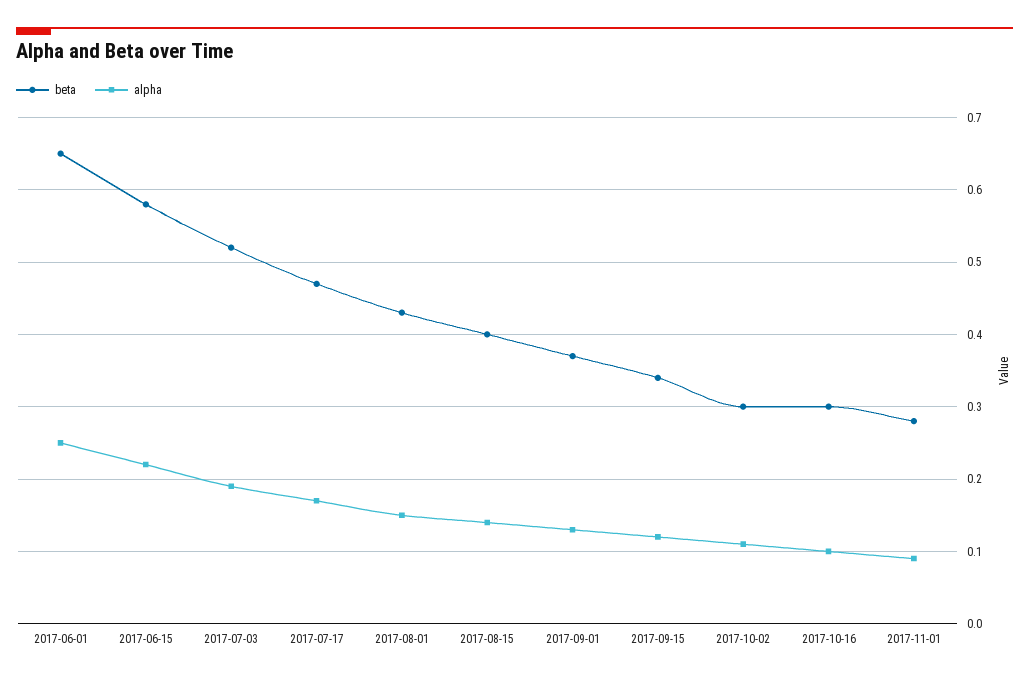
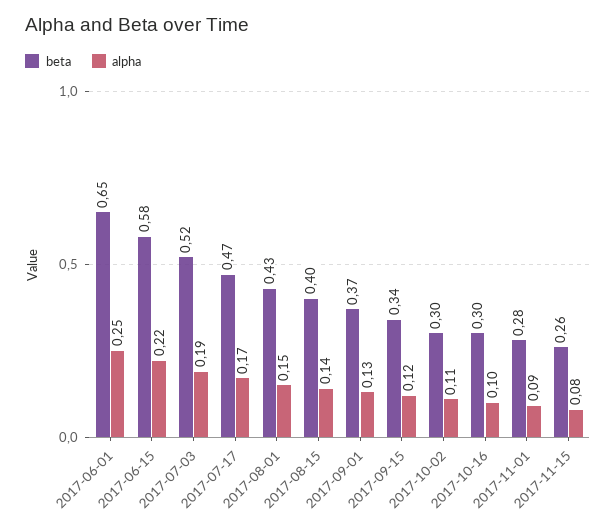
beta, 2017-11-15: none -> 0.26
alpha, 2017-11-15: none -> 0.08

